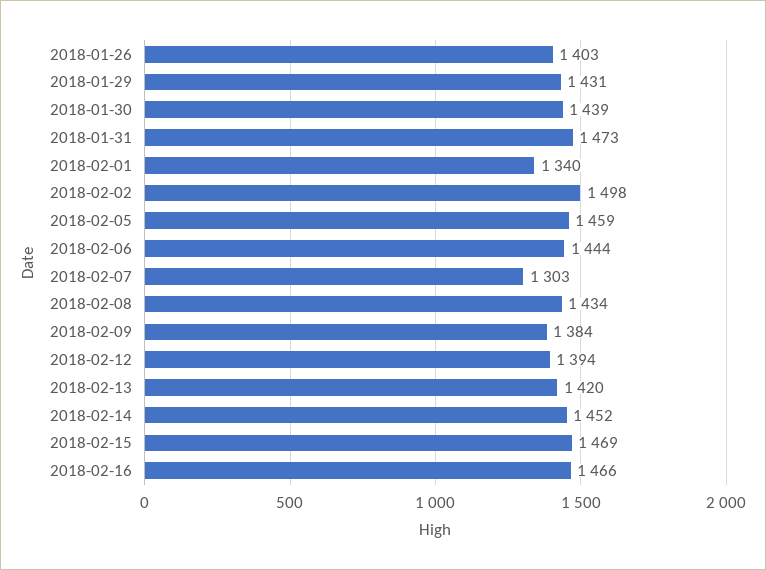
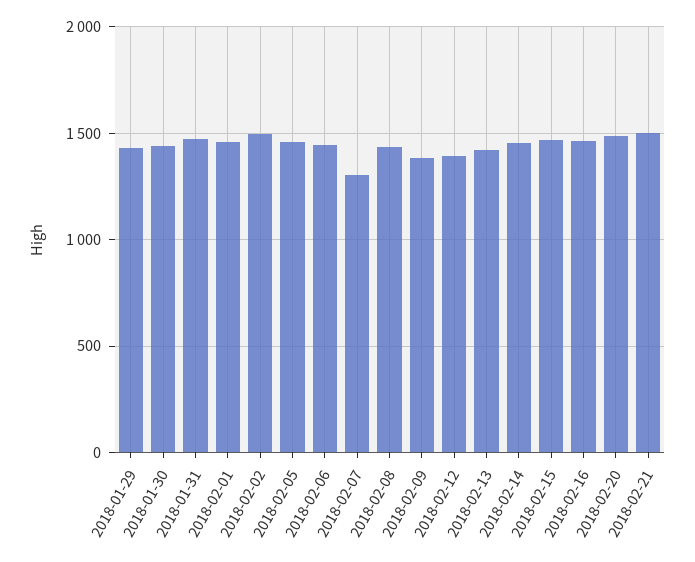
2018-01-26: 1403 -> none
2018-02-01: 1340 -> 1450
2018-02-20: none -> 1500
2018-02-21: none -> 1500

